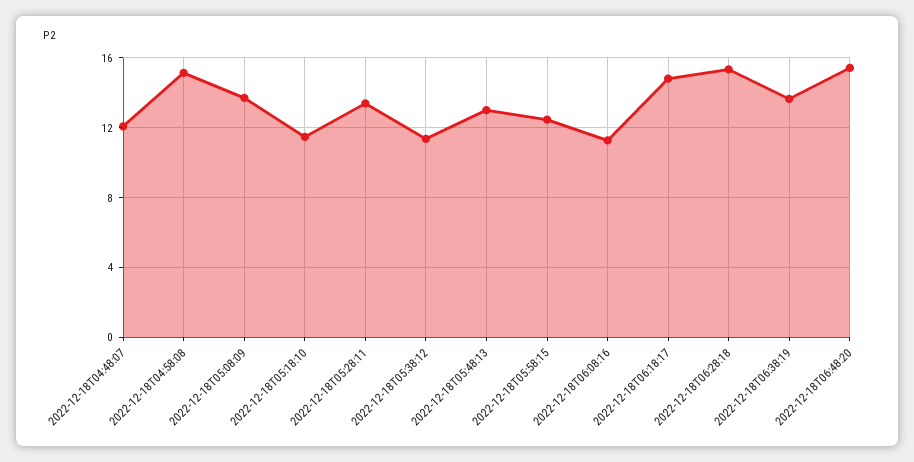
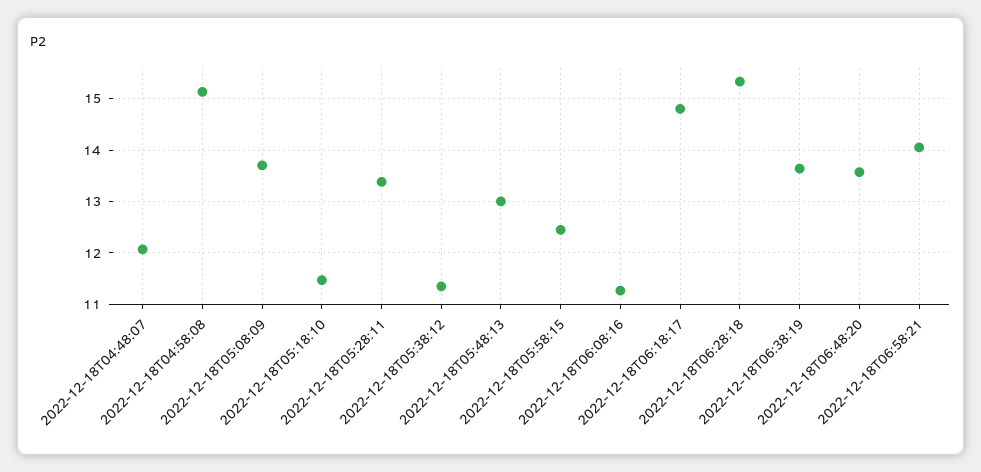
2022-12-18T06:48:20: 15.5 -> 13.6
2022-12-18T06:58:21: none -> 14

